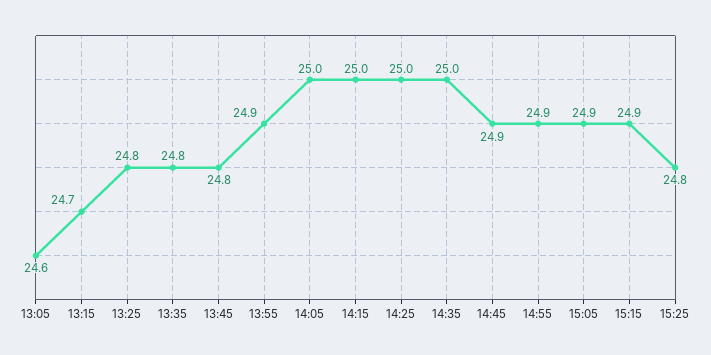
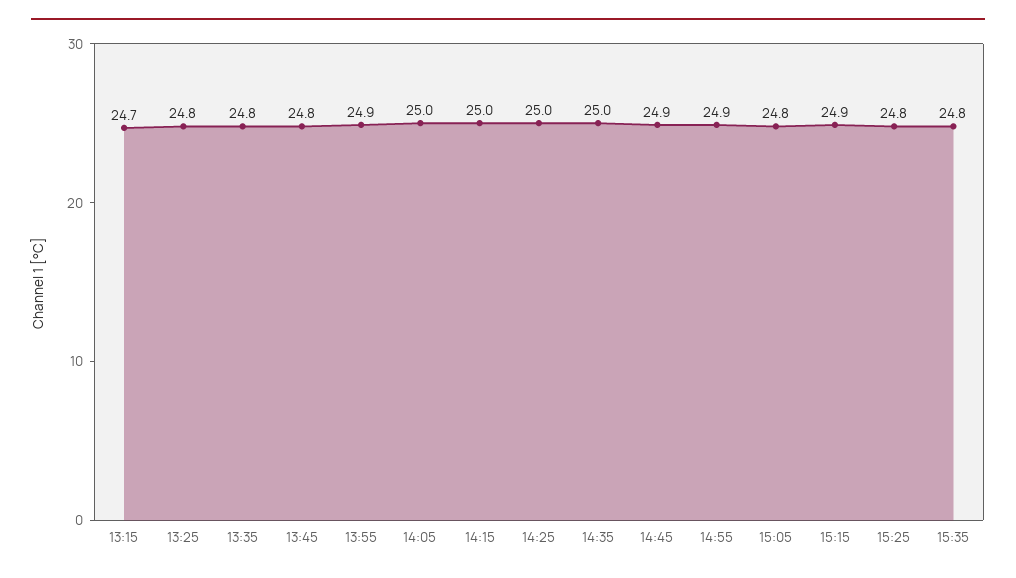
13:05: 24.6 -> none
15:05: 24.9 -> 24.8
15:35: none -> 24.8

